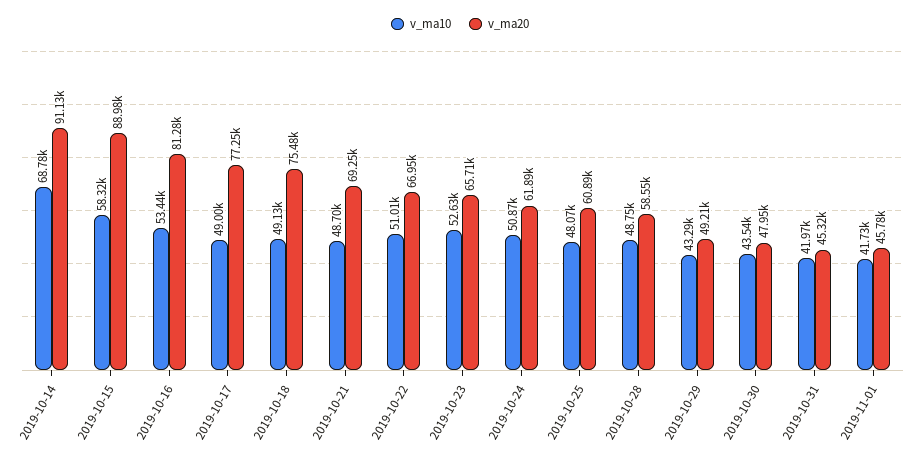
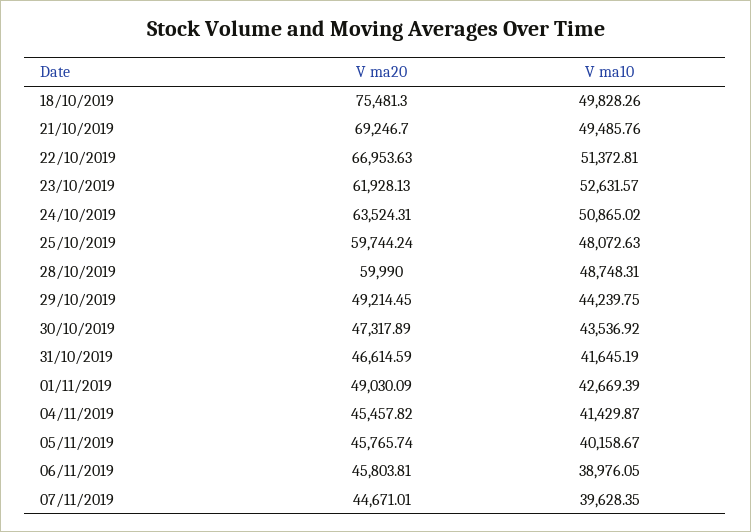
v_ma10, 2019-10-14: 68780 -> none
v_ma20, 2019-10-14: 91130 -> none
v_ma10, 2019-10-15: 58320 -> none
v_ma20, 2019-10-15: 88980 -> none
v_ma10, 2019-10-16: 53440 -> none
v_ma20, 2019-10-16: 81280 -> none
v_ma10, 2019-10-17: 49000 -> none
v_ma20, 2019-10-17: 77250 -> none
v_ma10, 2019-10-18: 49130 -> 49828.26
v_ma10, 2019-10-21: 48700 -> 49485.76
v_ma10, 2019-10-22: 51010 -> 51372.81
v_ma20, 2019-10-23: 65710 -> 61928.13
v_ma20, 2019-10-24: 61890 -> 63524.31
v_ma20, 2019-10-25: 60890 -> 59744.24
v_ma20, 2019-10-28: 58550 -> 59990
v_ma10, 2019-10-29: 43290 -> 44239.75
v_ma20, 2019-10-30: 47950 -> 47317.89
v_ma10, 2019-10-31: 41970 -> 41645.19
v_ma20, 2019-10-31: 45320 -> 46614.59
v_ma10, 2019-11-01: 41730 -> 42669.39
v_ma20, 2019-11-01: 45780 -> 49030.09
v_ma20, 04/11/2019: none -> 45457.82
v_ma10, 04/11/2019: none -> 41429.87
v_ma20, 05/11/2019: none -> 45765.74
v_ma10, 05/11/2019: none -> 40158.67
v_ma20, 06/11/2019: none -> 45803.81
v_ma10, 06/11/2019: none -> 38976.05
v_ma20, 07/11/2019: none -> 44671.01
v_ma10, 07/11/2019: none -> 39628.35

